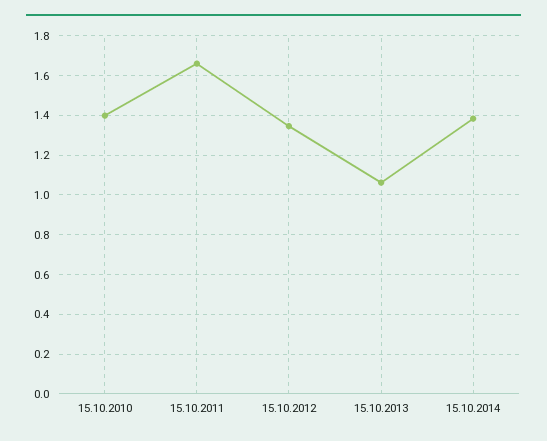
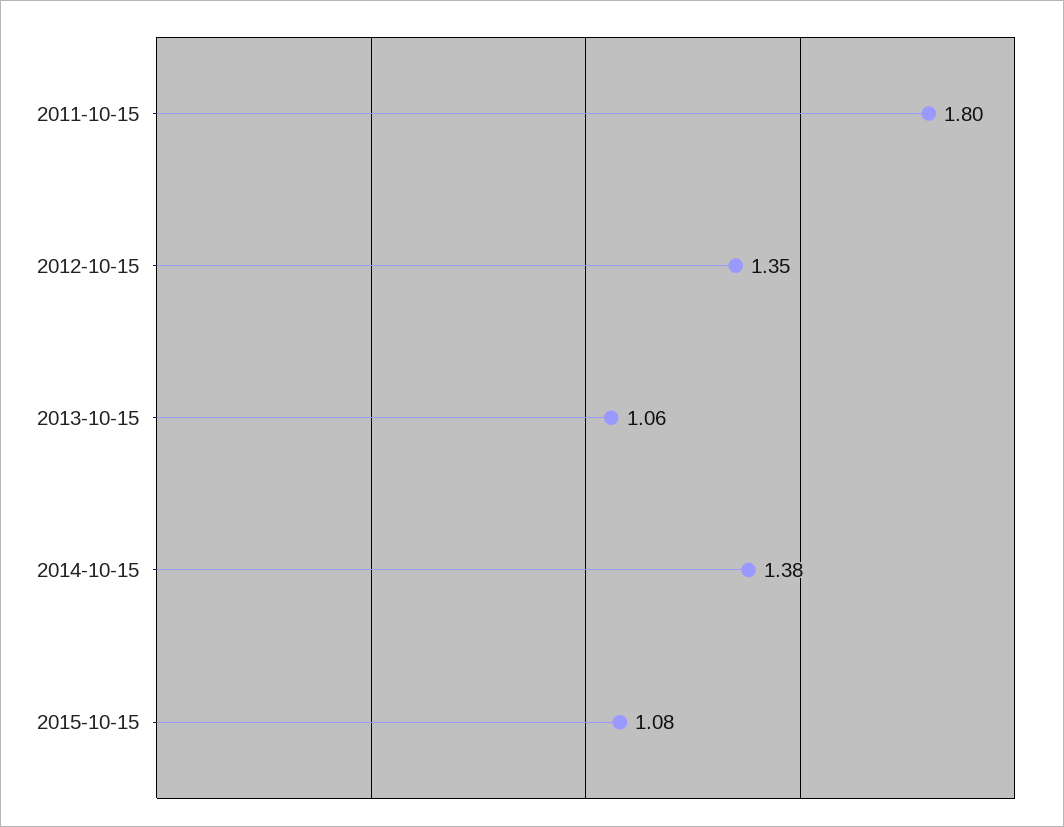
15.10.2010: 1.4 -> none
15.10.2011: 1.65 -> 1.8
2015-10-15: none -> 1.08

